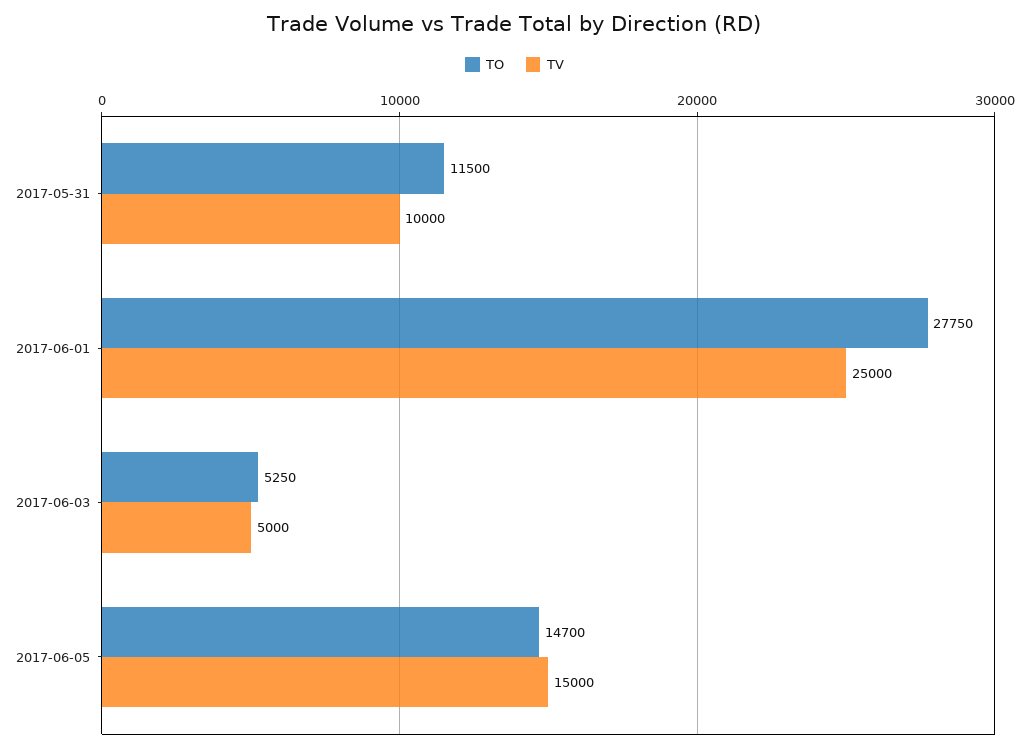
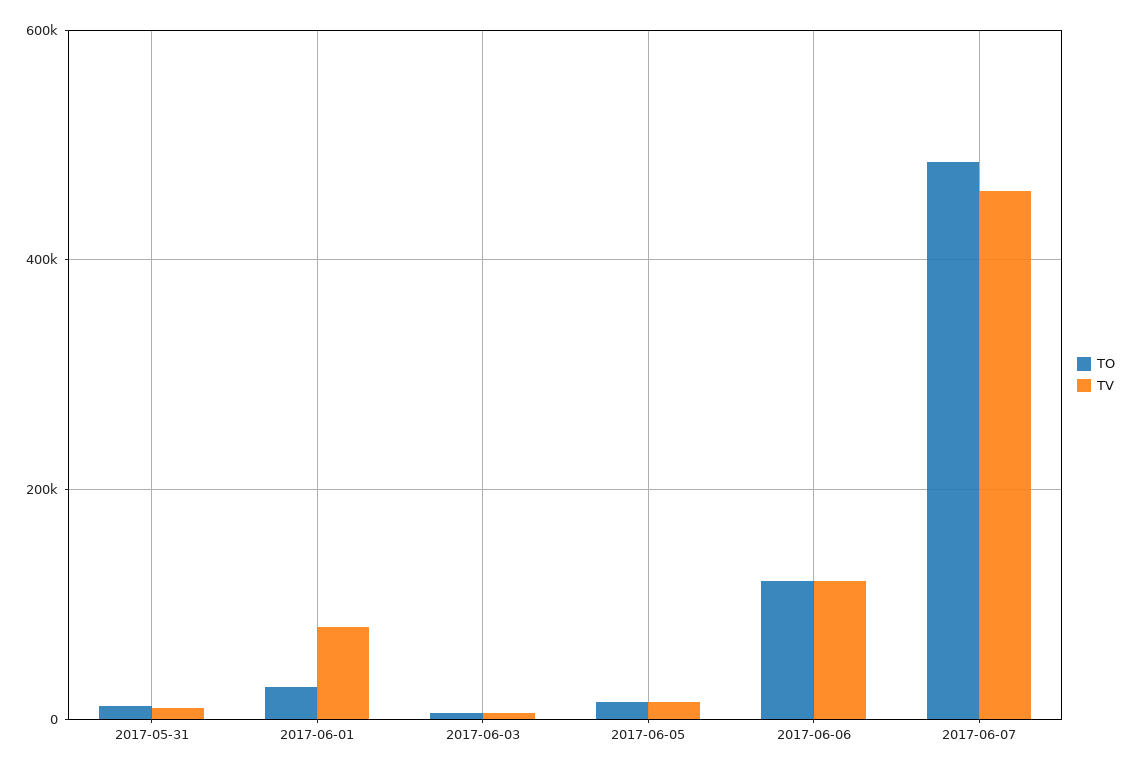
TV, 2017-06-01: 25000 -> 80000
TO, 2017-06-06: none -> 120000
TV, 2017-06-06: none -> 120000
TO, 2017-06-07: none -> 480000
TV, 2017-06-07: none -> 460000

